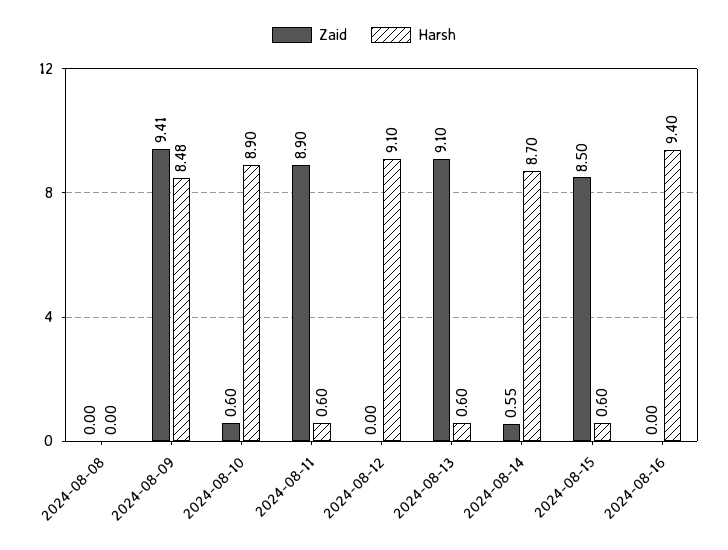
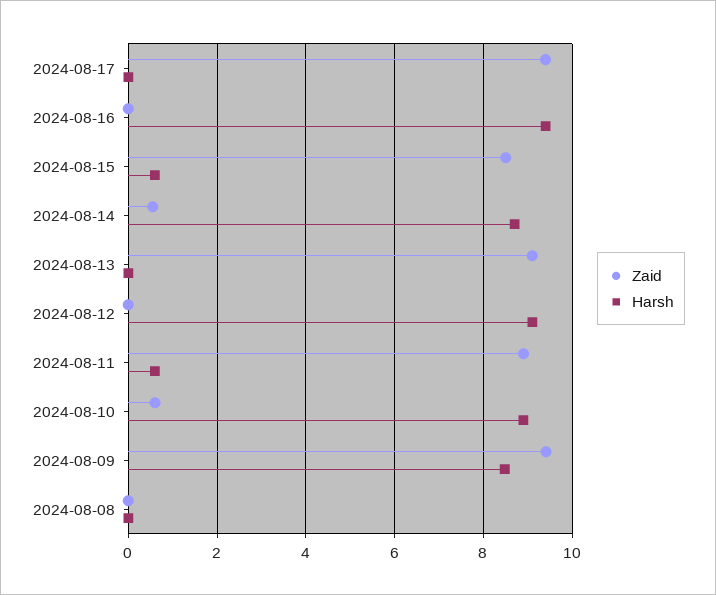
Harsh, 2024-08-13: 0.6 -> 0
Zaid, 2024-08-17: none -> 9.4
Harsh, 2024-08-17: none -> 0

